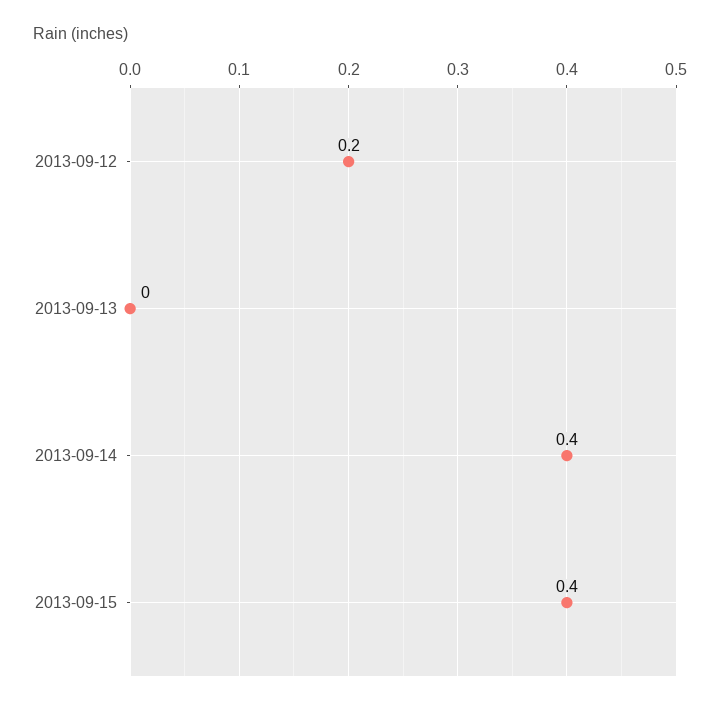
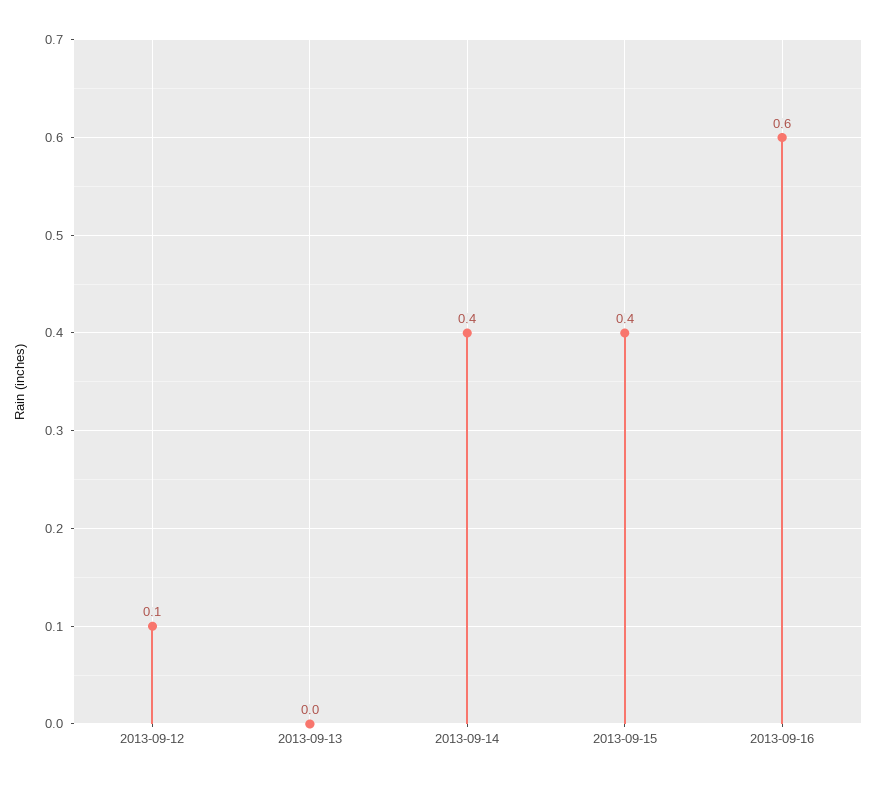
2013-09-12: 0.2 -> 0.1
2013-09-16: none -> 0.6

